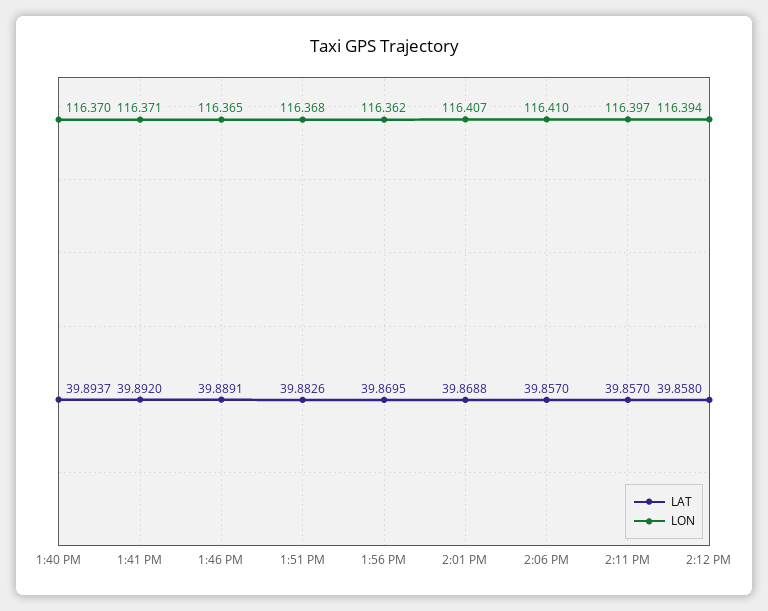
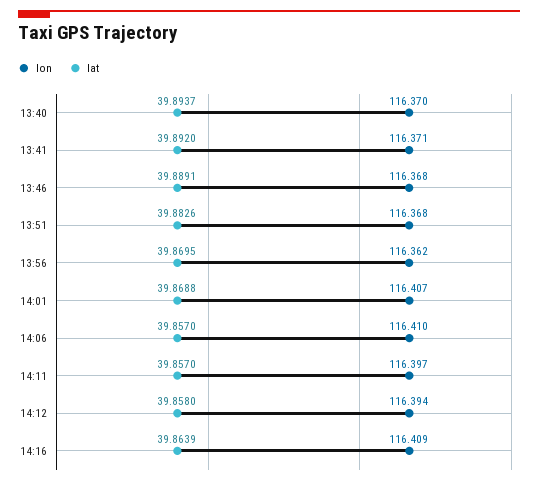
LON, 1:46 PM: 116.365 -> 116.368
LON, 14:16: none -> 116.409
LAT, 14:16: none -> 39.8639

